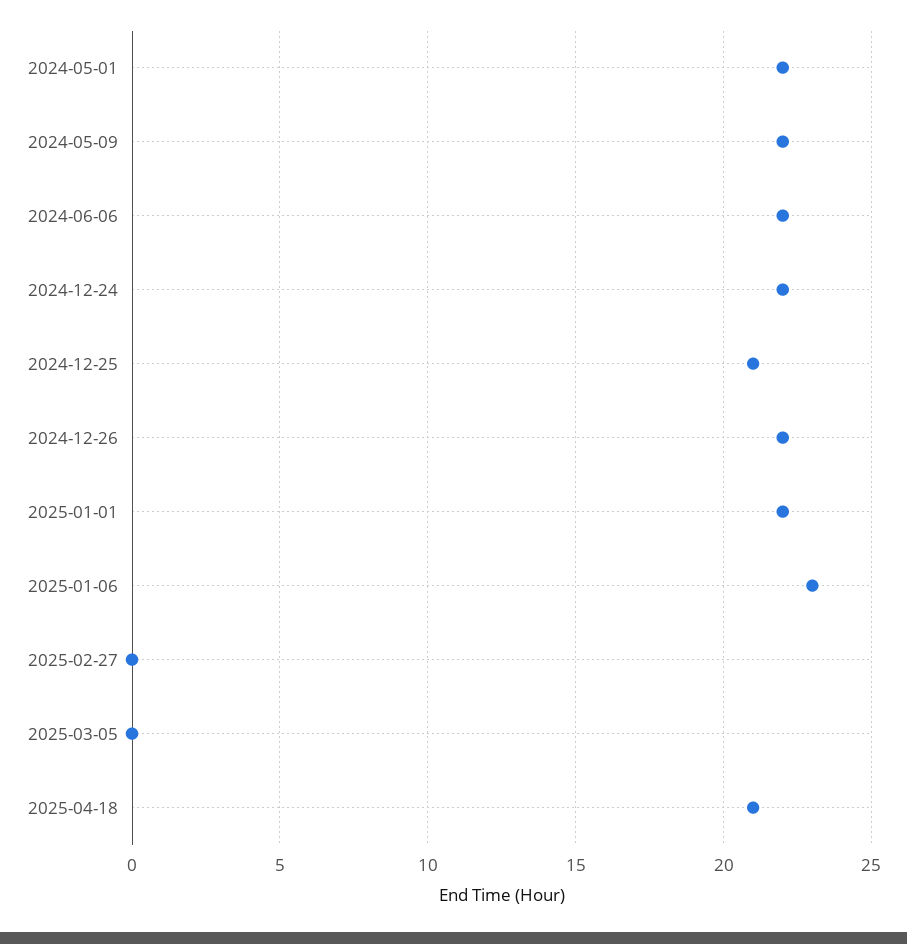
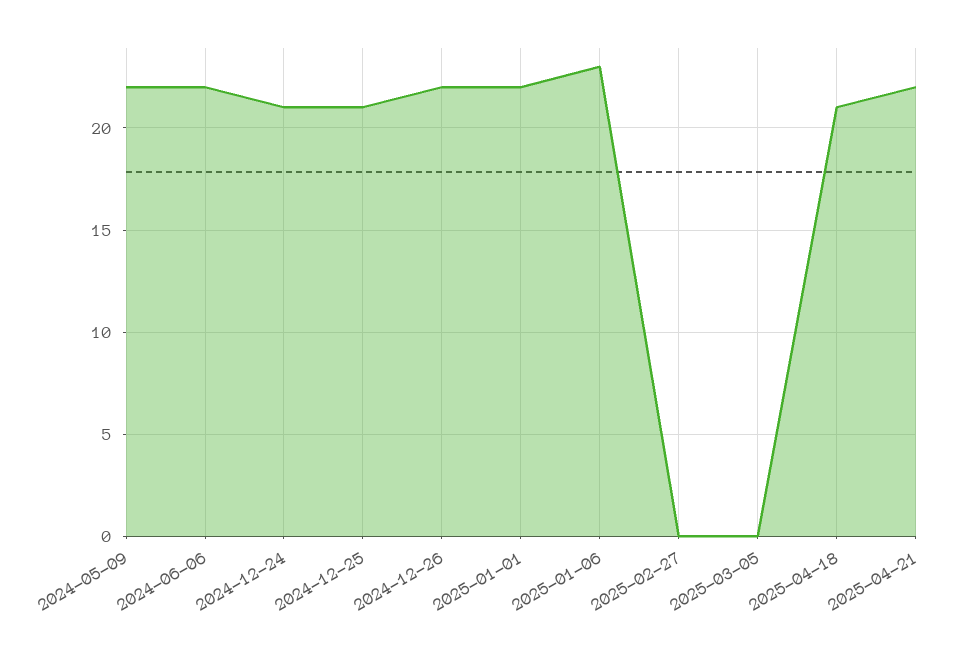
2024-05-01: 22 -> none
2024-12-24: 22 -> 21
2025-04-21: none -> 22

